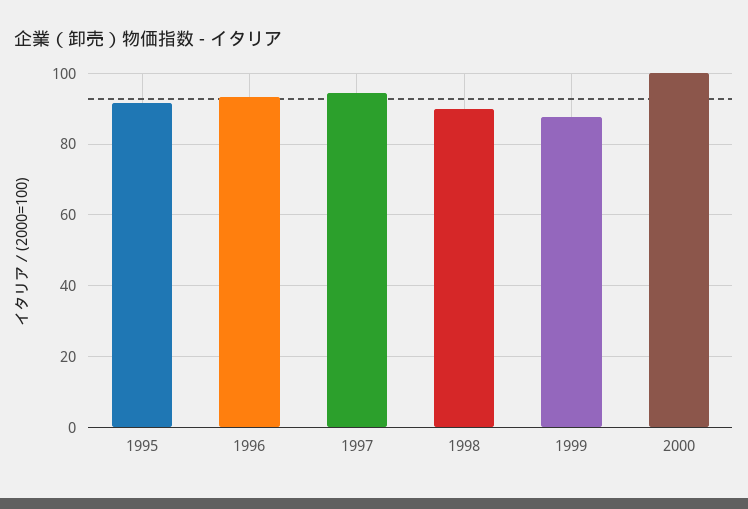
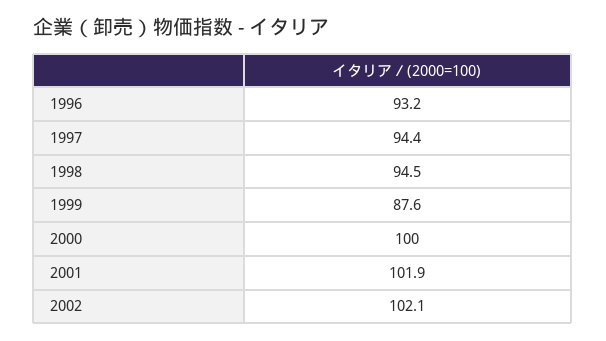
1995: 92 -> none
1998: 90 -> 94.5
2001: none -> 101.9
2002: none -> 102.1

